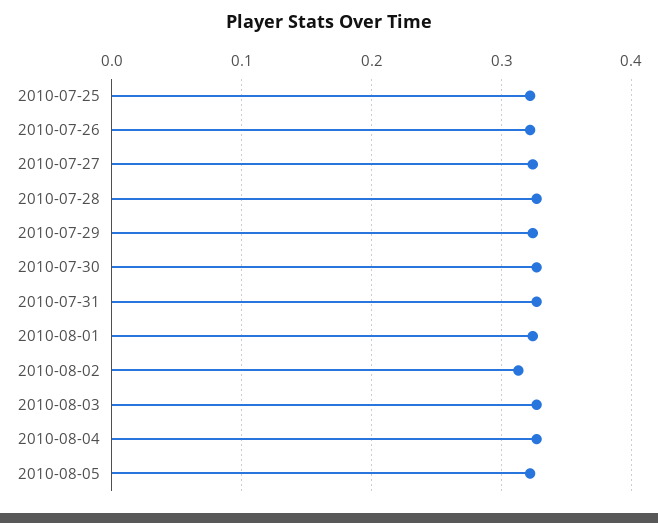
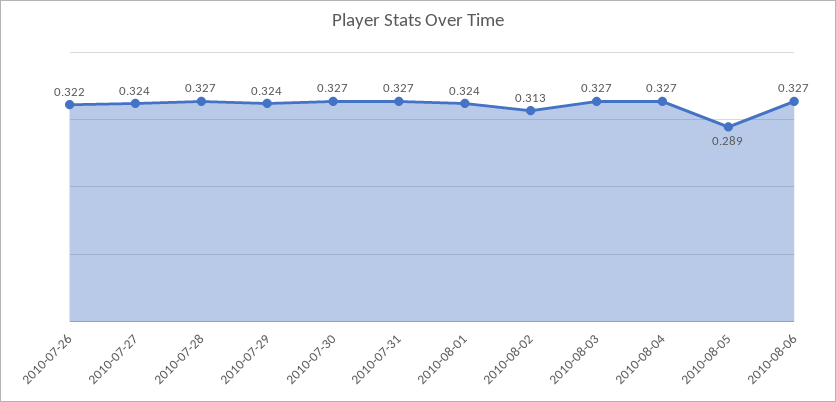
2010-07-25: 0.32 -> none
2010-08-05: 0.32 -> 0.289
2010-08-06: none -> 0.327

